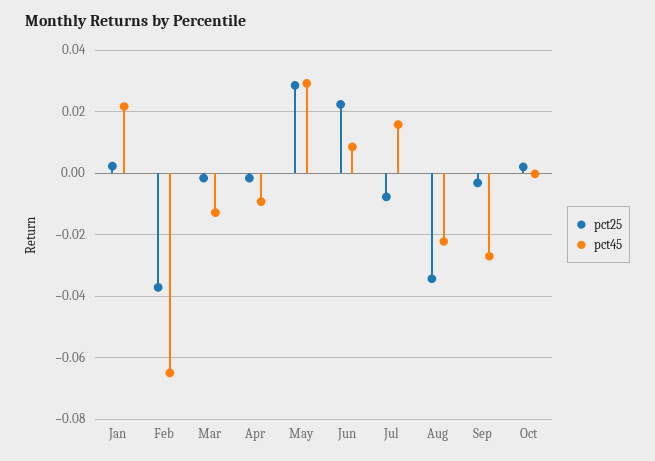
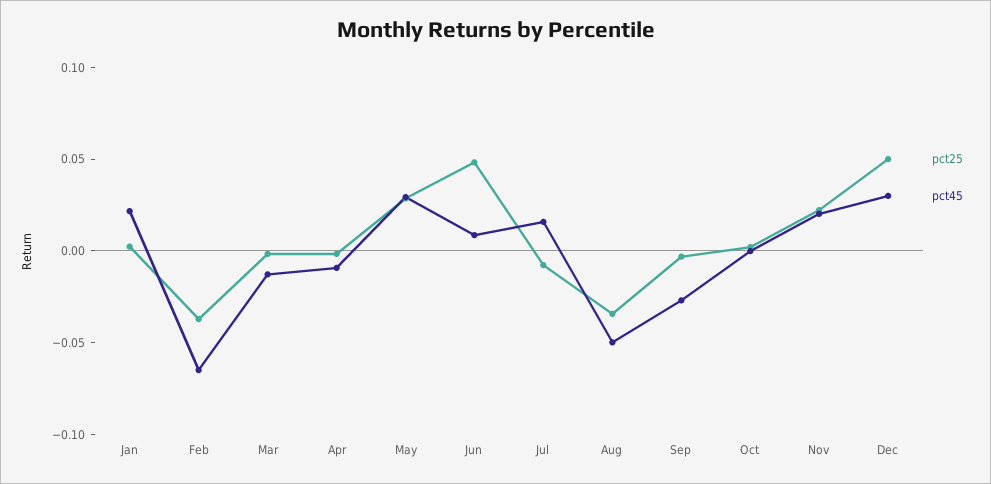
pct25, Jun: 0.022 -> 0.05
pct45, Aug: -0.022 -> -0.05
pct25, Nov: none -> 0.02
pct45, Nov: none -> 0.02
pct25, Dec: none -> 0.05
pct45, Dec: none -> 0.03

